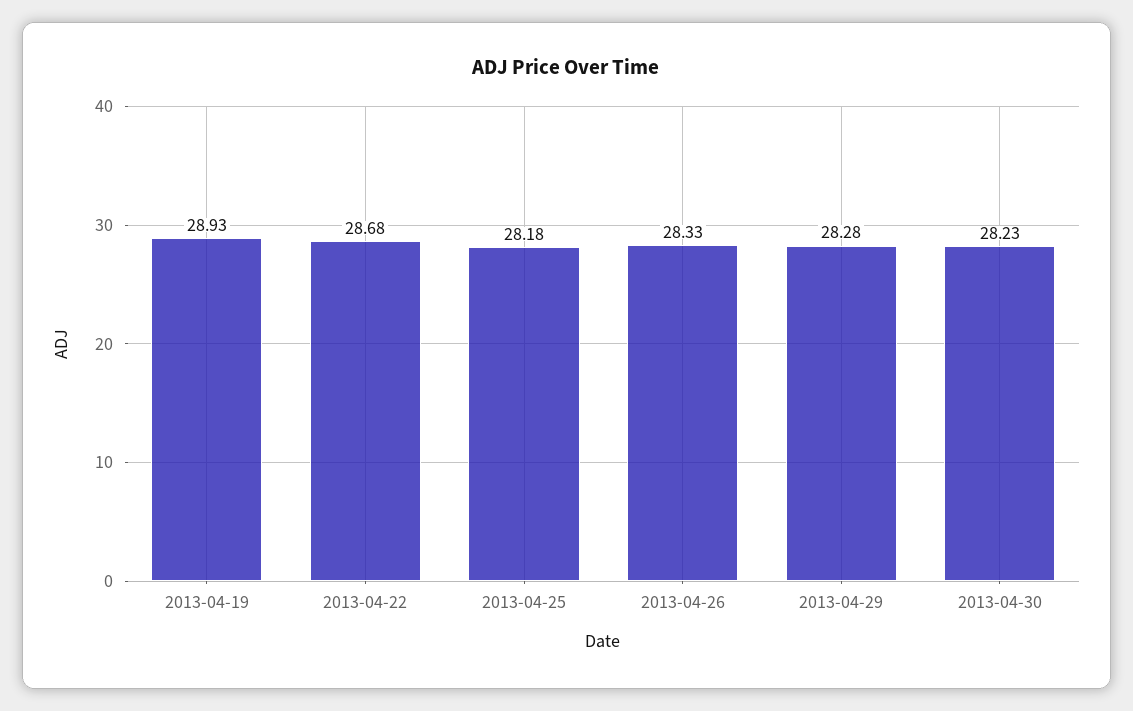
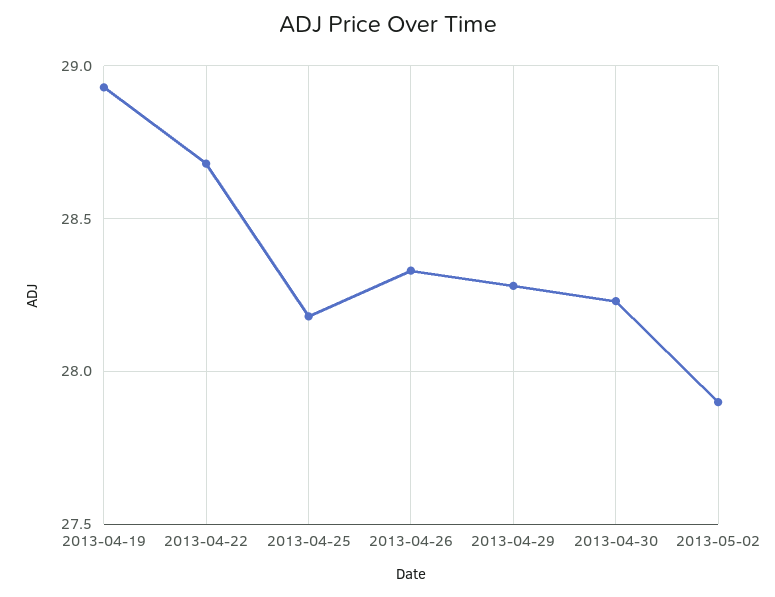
2013-05-02: none -> 27.9

